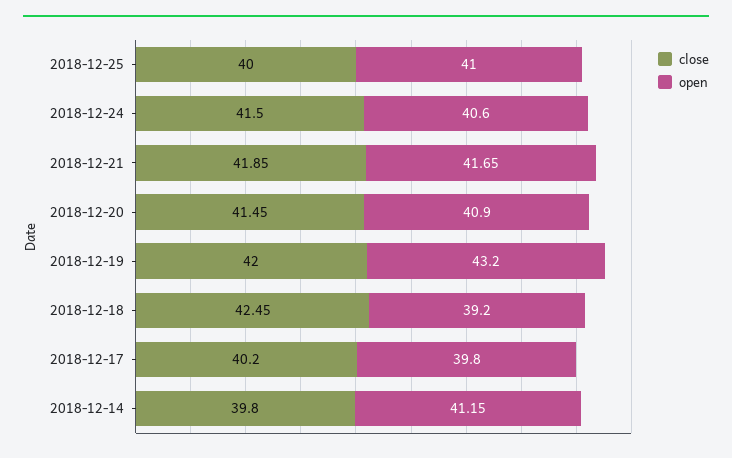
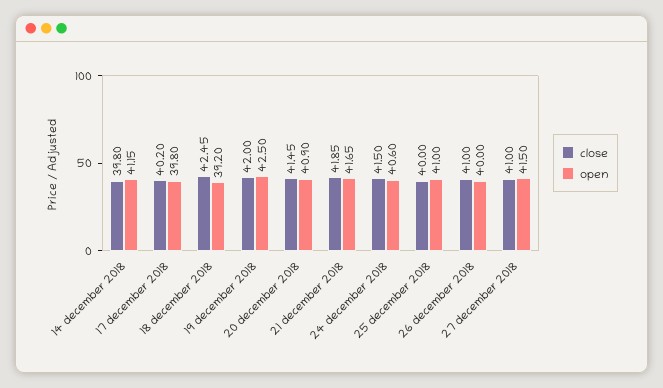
open, 2018-12-19: 43.2 -> 42.5
close, 26 december 2018: none -> 41
open, 26 december 2018: none -> 40
close, 27 december 2018: none -> 41
open, 27 december 2018: none -> 41.5

